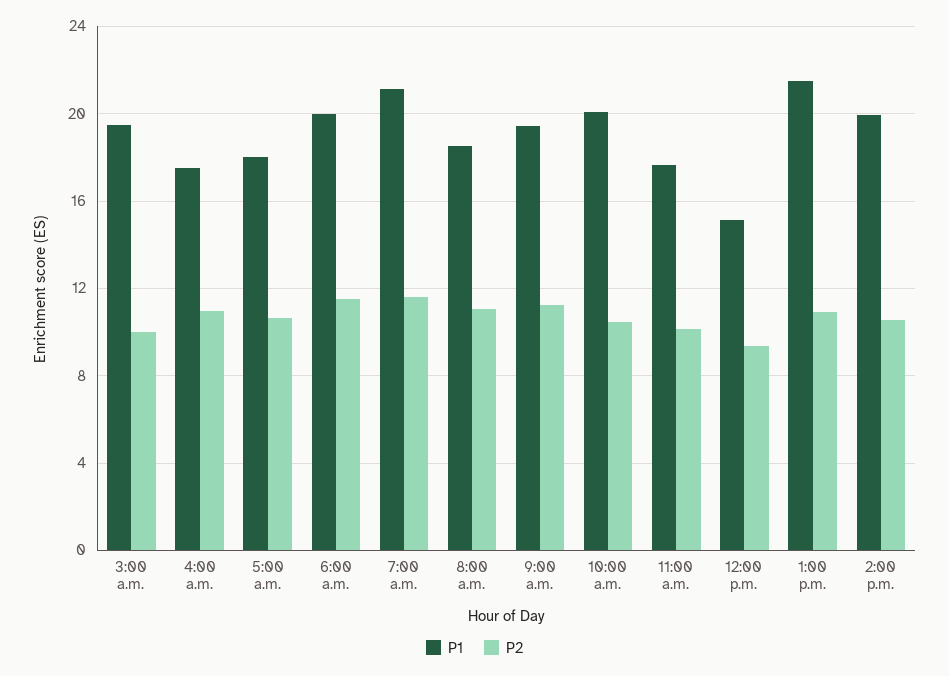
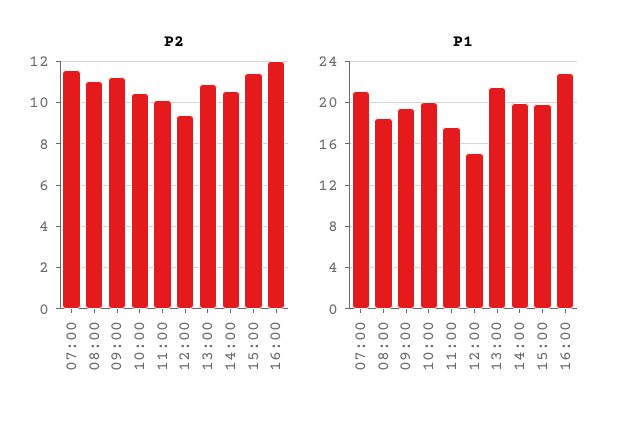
P1, 3:00 a.m.: 19.5 -> none
P2, 3:00 a.m.: 10 -> none
P1, 4:00 a.m.: 17.5 -> none
P2, 4:00 a.m.: 11 -> none
P1, 5:00 a.m.: 18 -> none
P2, 5:00 a.m.: 10.5 -> none
P1, 6:00 a.m.: 20 -> none
P2, 6:00 a.m.: 11.5 -> none
P2, 15:00: none -> 11.5
P2, 16:00: none -> 12
P1, 15:00: none -> 20
P1, 16:00: none -> 23

